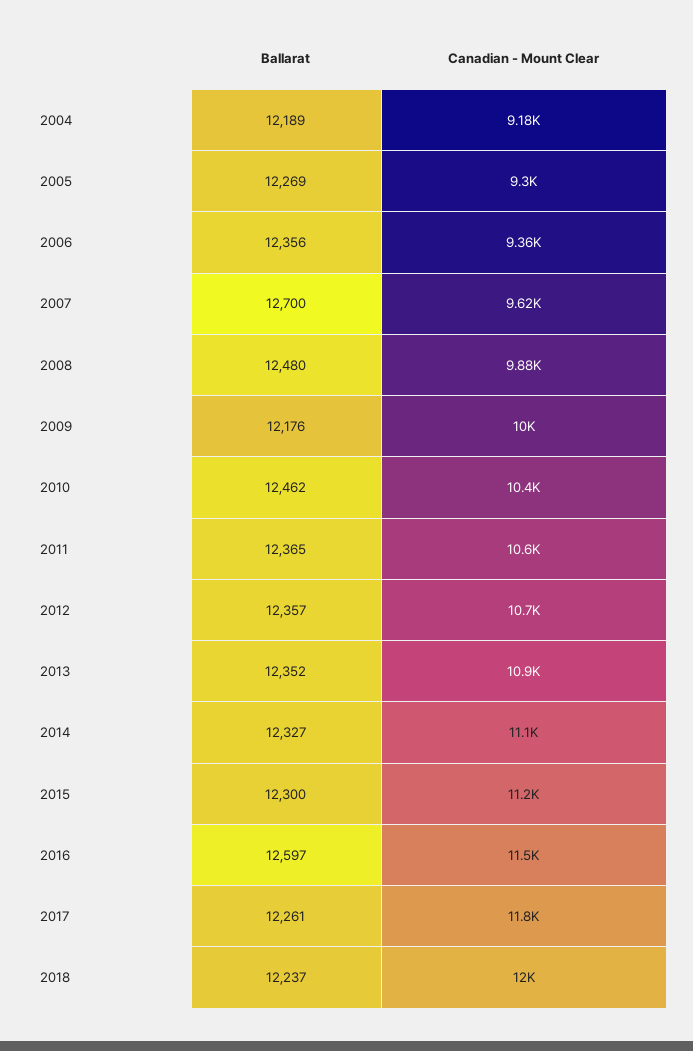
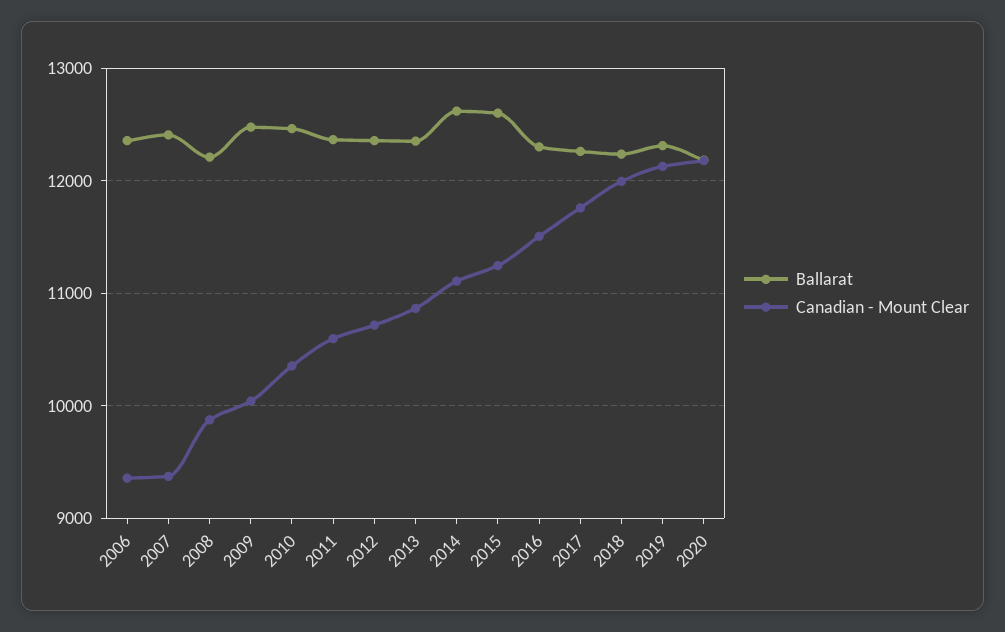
Ballarat, 2004: 12189 -> none
Canadian - Mount Clear, 2004: 9180 -> none
Ballarat, 2005: 12269 -> none
Canadian - Mount Clear, 2005: 9300 -> none
Ballarat, 2007: 12700 -> 12400
Canadian - Mount Clear, 2007: 9620 -> 9400
Ballarat, 2008: 12480 -> 12200
Ballarat, 2009: 12176 -> 12500
Ballarat, 2014: 12327 -> 12600
Ballarat, 2015: 12300 -> 12600
Ballarat, 2016: 12597 -> 12300
Ballarat, 2019: none -> 12300
Canadian - Mount Clear, 2019: none -> 12100
Ballarat, 2020: none -> 12200
Canadian - Mount Clear, 2020: none -> 12200

